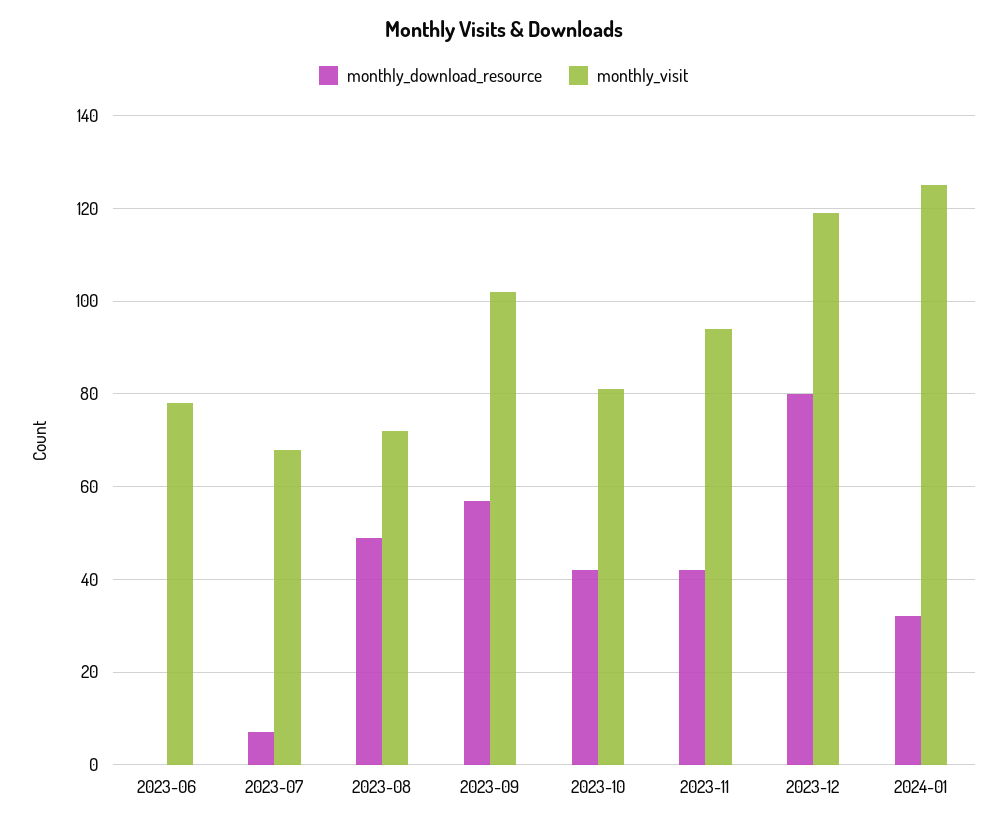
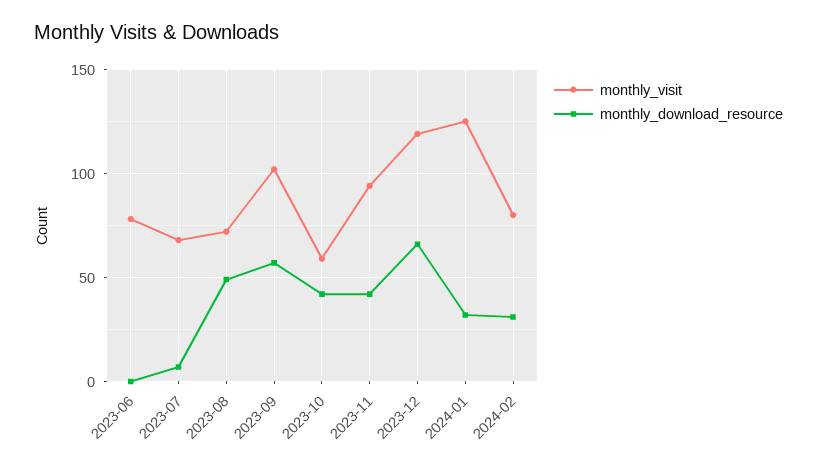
monthly_visit, 2023-10: 80 -> 60
monthly_download_resource, 2023-12: 80 -> 65
monthly_visit, 2024-02: none -> 80
monthly_download_resource, 2024-02: none -> 30

